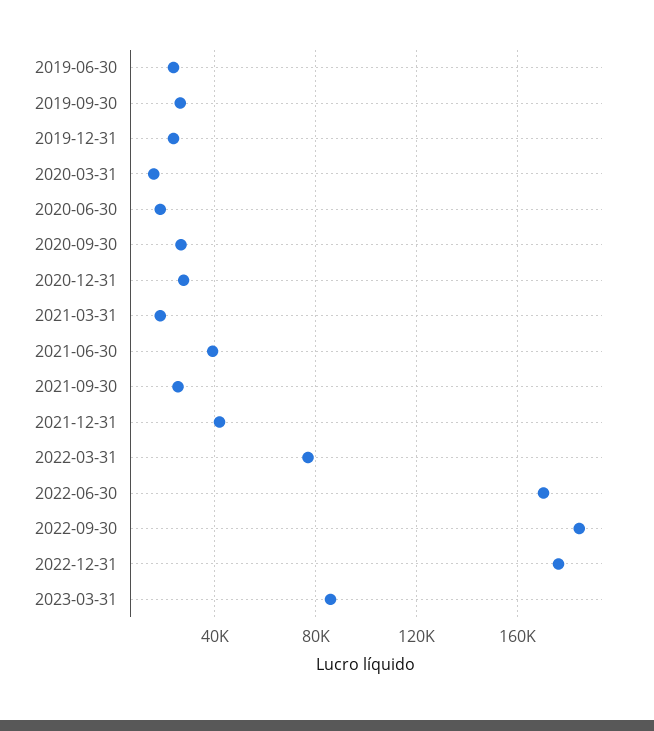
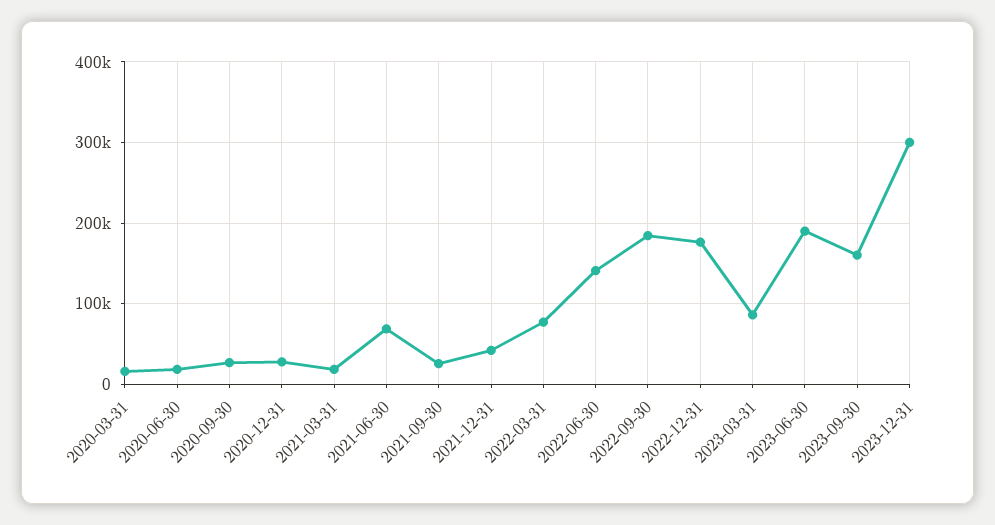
2019-06-30: 25000 -> none
2019-09-30: 25000 -> none
2019-12-31: 25000 -> none
2021-06-30: 40000 -> 70000
2022-06-30: 170000 -> 140000
2023-06-30: none -> 190000
2023-09-30: none -> 160000
2023-12-31: none -> 300000

